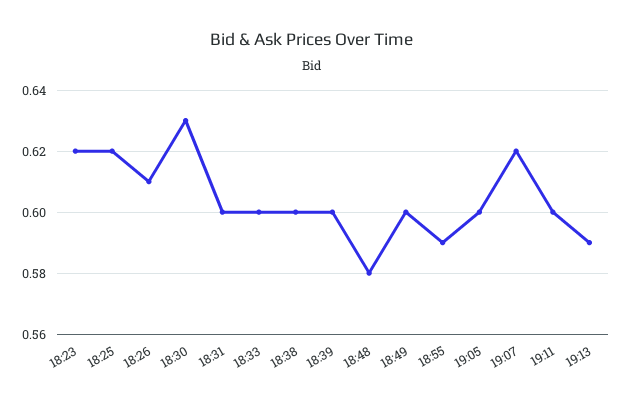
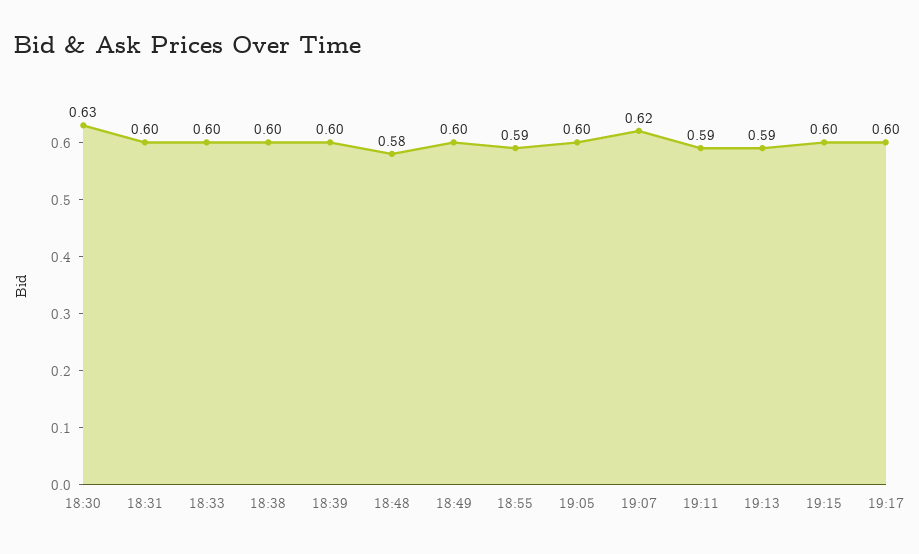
18:23: 0.62 -> none
18:25: 0.62 -> none
18:26: 0.61 -> none
19:11: 0.6 -> 0.59
19:15: none -> 0.6
19:17: none -> 0.6

